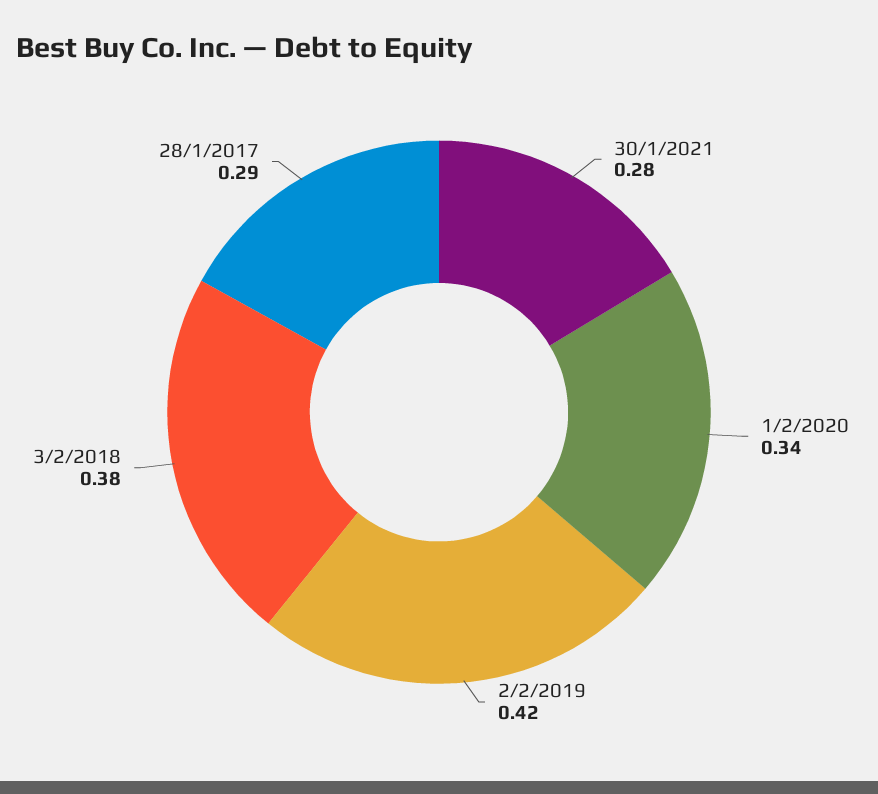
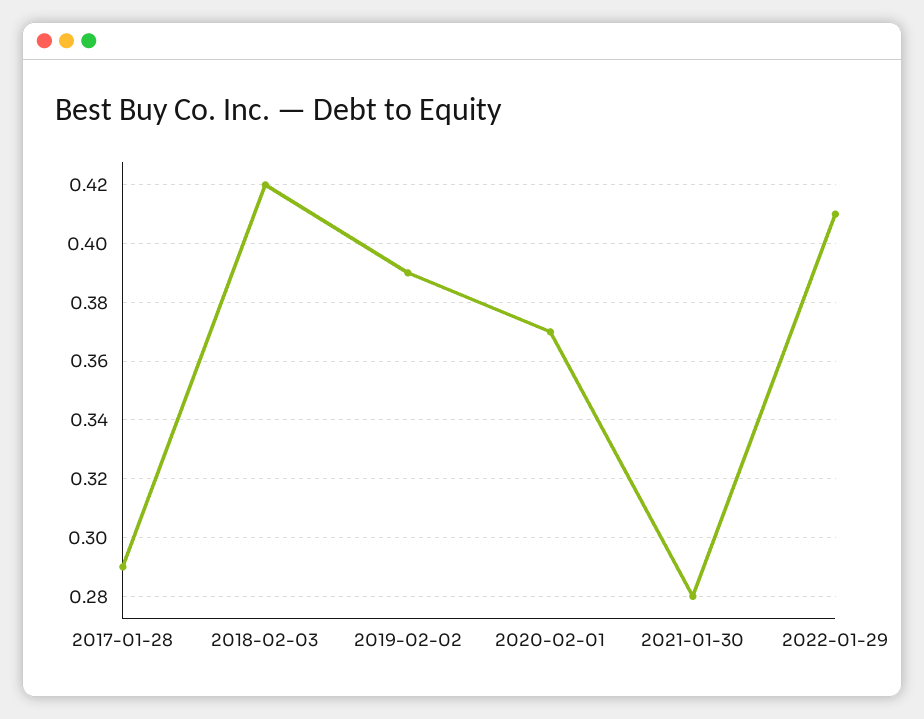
1/2/2020: 0.34 -> 0.37
2/2/2019: 0.42 -> 0.39
3/2/2018: 0.38 -> 0.42
2022-01-29: none -> 0.41

